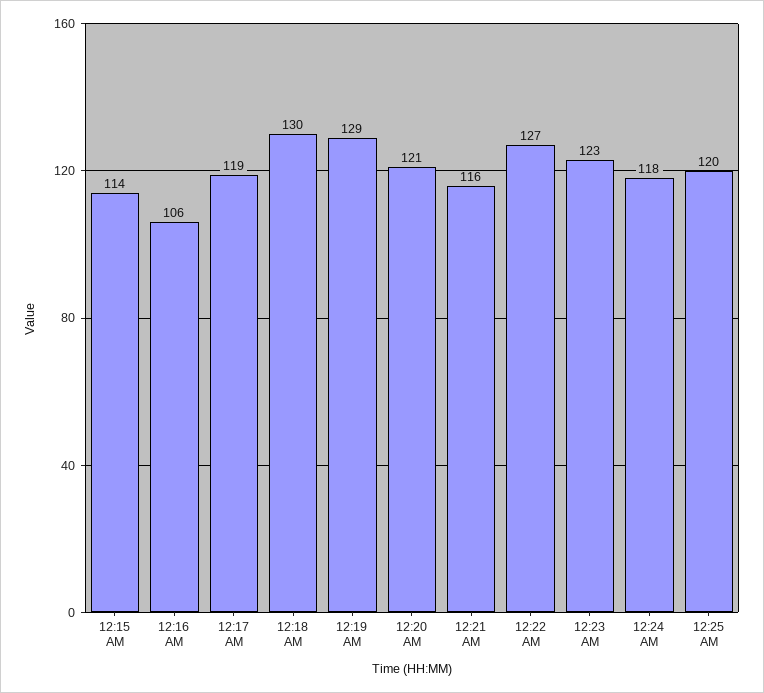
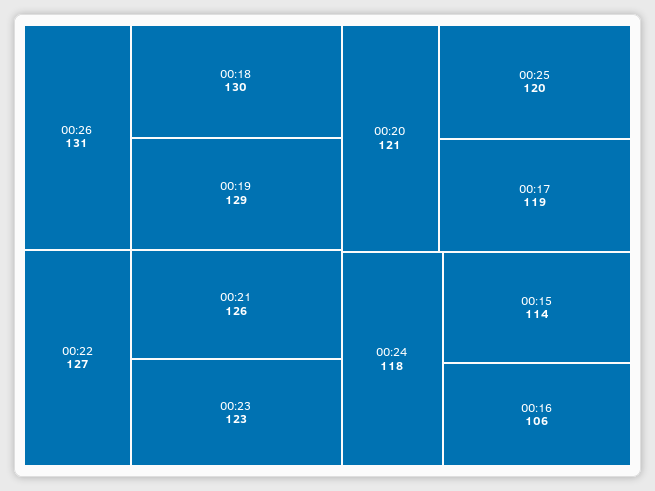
12:21 AM: 116 -> 126
00:26: none -> 131

